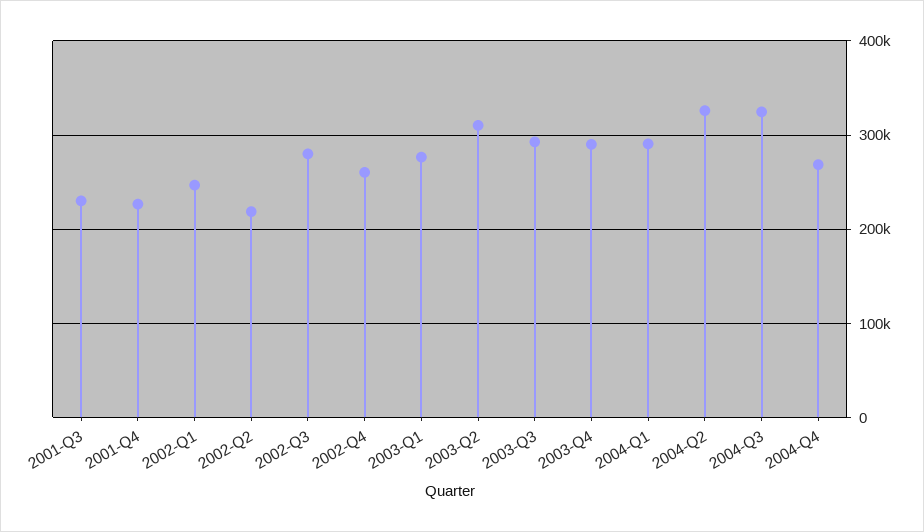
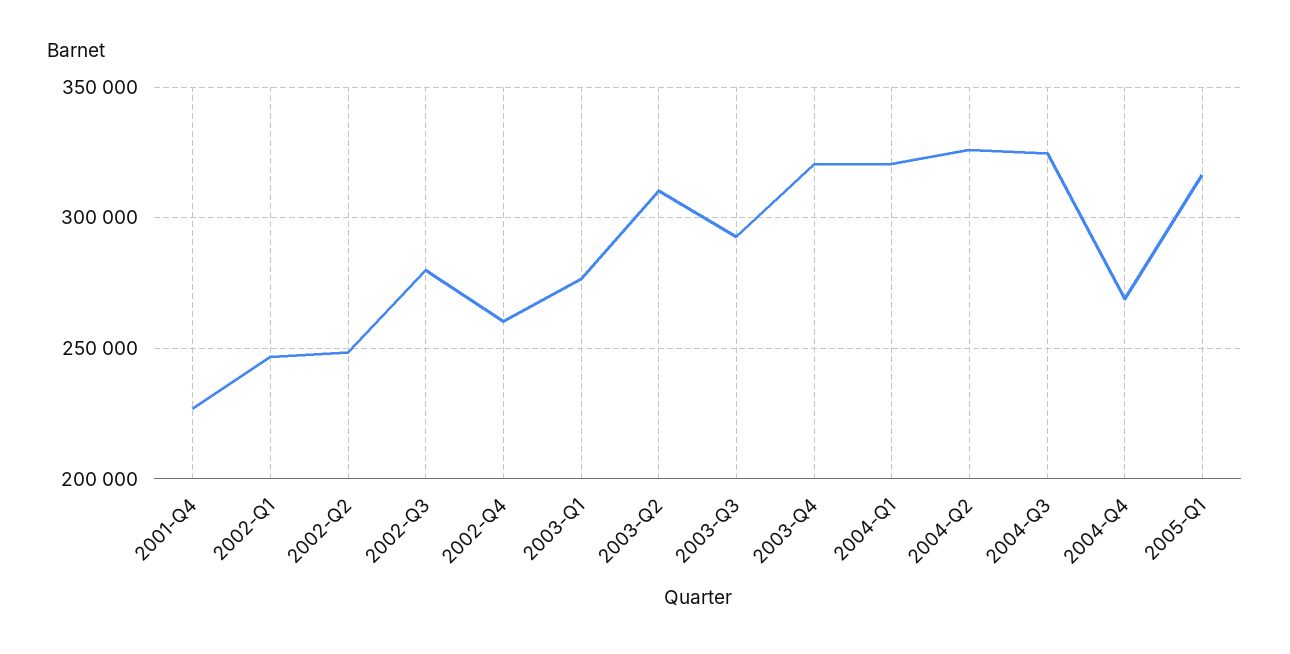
2001-Q3: 230000 -> none
2002-Q2: 220000 -> 250000
2003-Q4: 290000 -> 320000
2004-Q1: 290000 -> 320000
2005-Q1: none -> 315000

